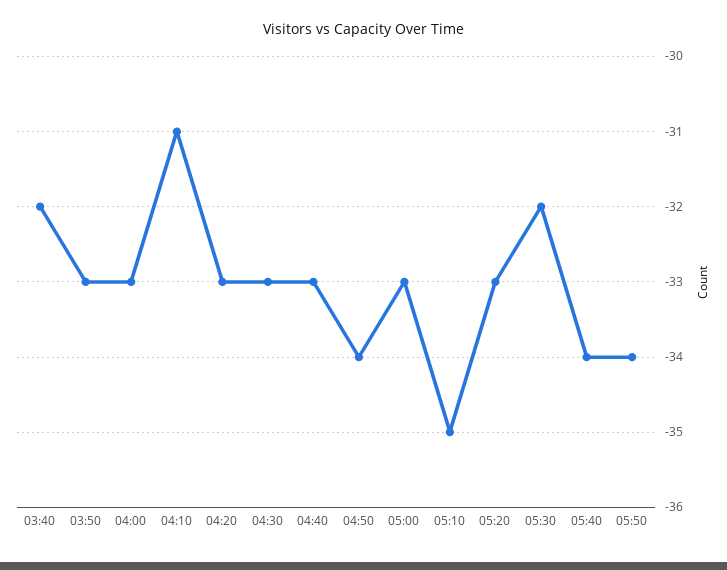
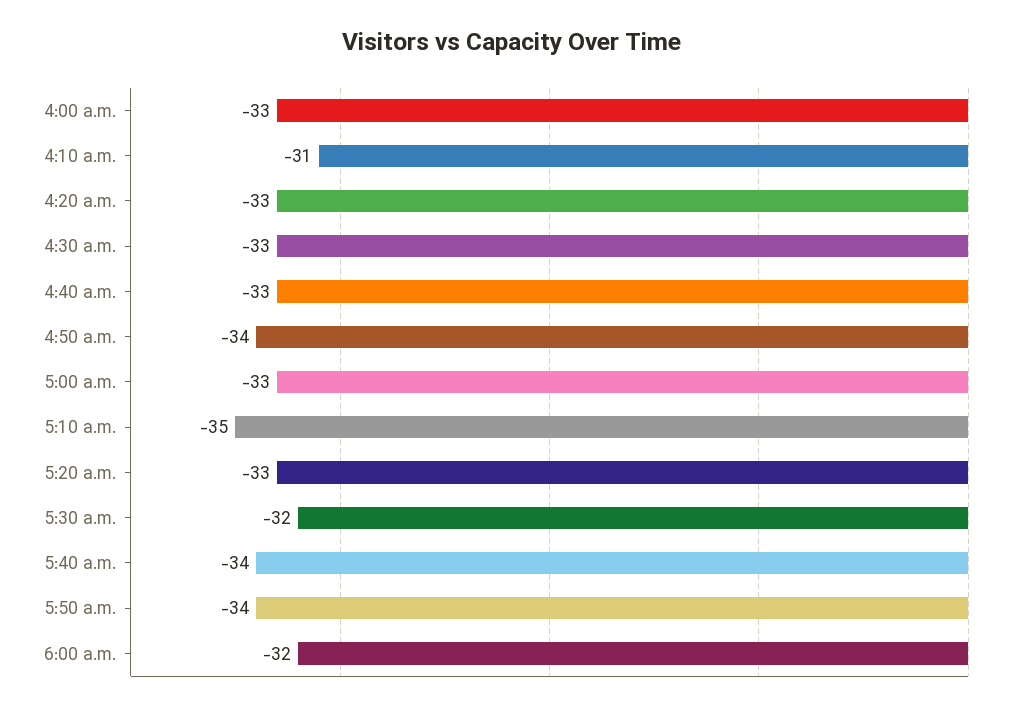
03:40: -32 -> none
03:50: -33 -> none
6:00 a.m.: none -> -32

